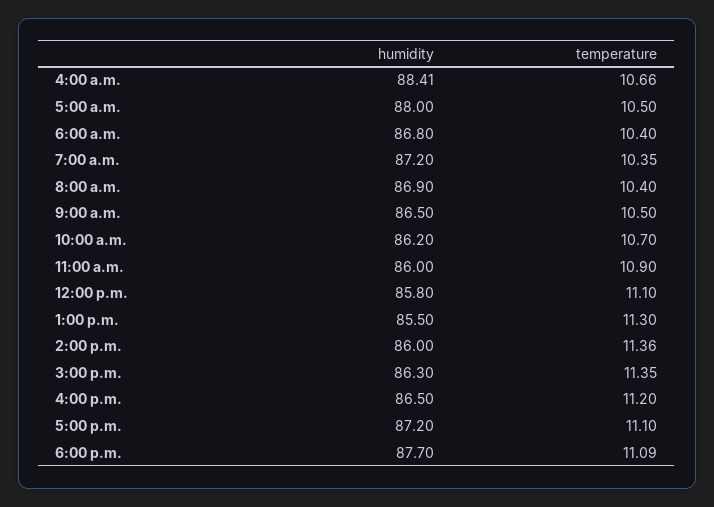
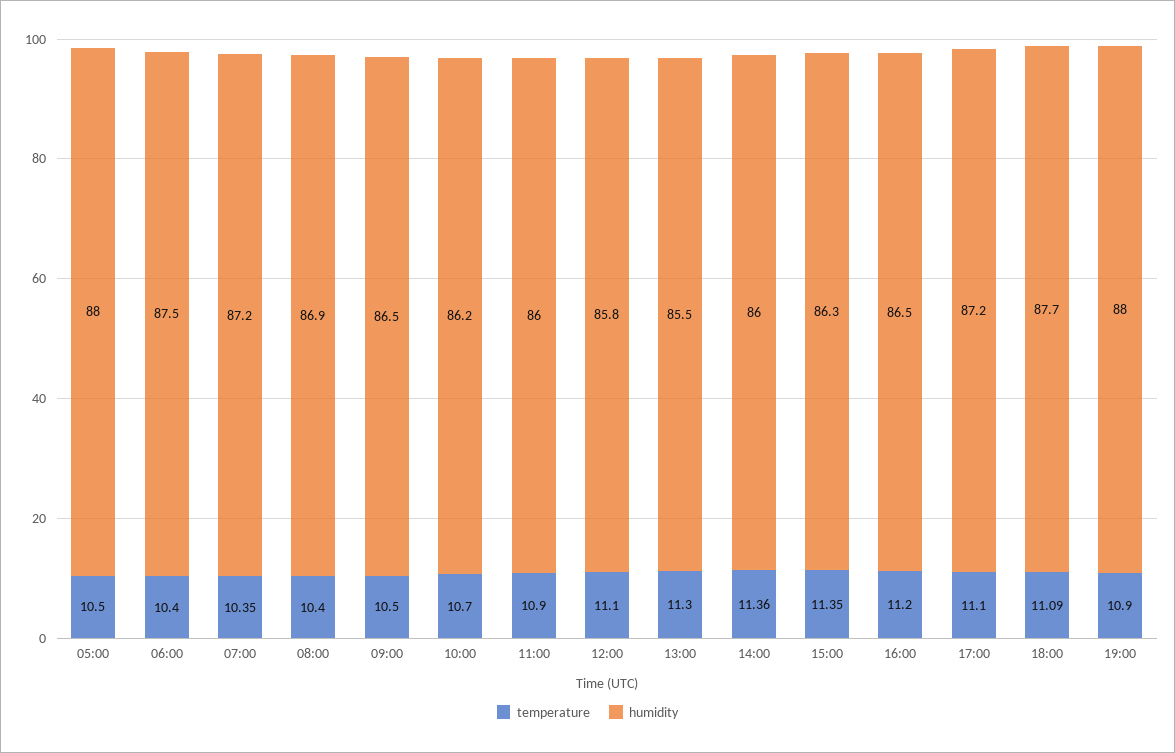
humidity, 4:00 a.m.: 88.41 -> none
temperature, 4:00 a.m.: 10.66 -> none
humidity, 6:00 a.m.: 86.8 -> 87.5
temperature, 19:00: none -> 10.9
humidity, 19:00: none -> 88

